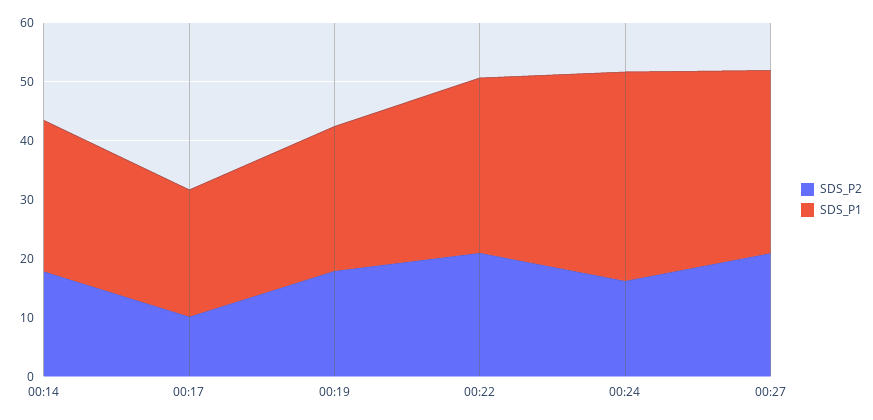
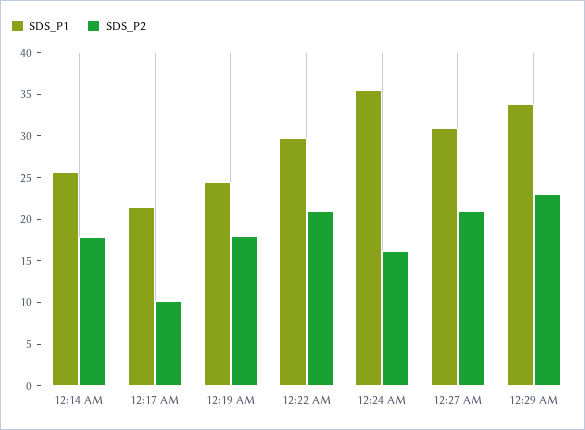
SDS_P1, 12:29 AM: none -> 34
SDS_P2, 12:29 AM: none -> 23

